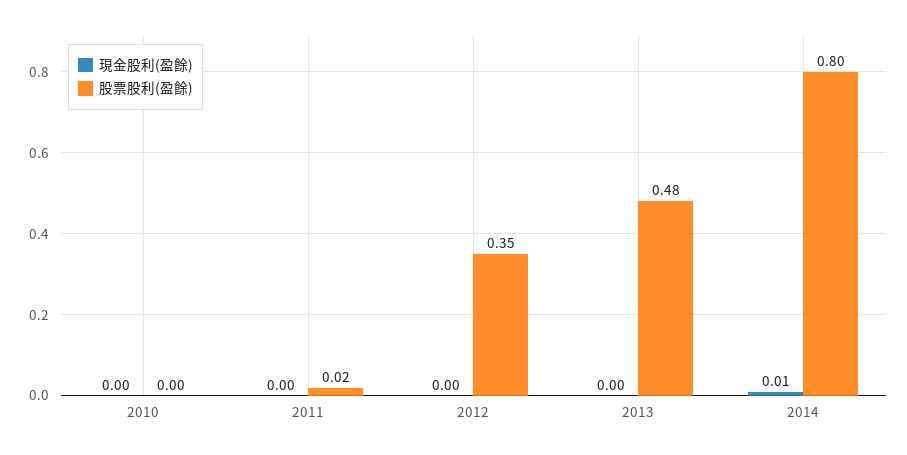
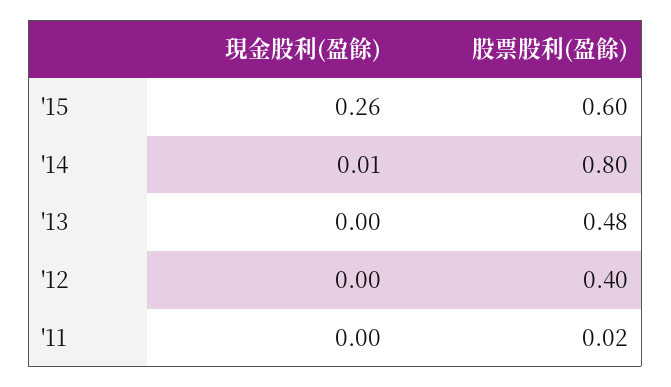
現金股利(盈餘), 2010: 0 -> none
股票股利(盈餘), 2010: 0 -> none
股票股利(盈餘), 2012: 0.35 -> 0.4
現金股利(盈餘), '15: none -> 0.26
股票股利(盈餘), '15: none -> 0.6

